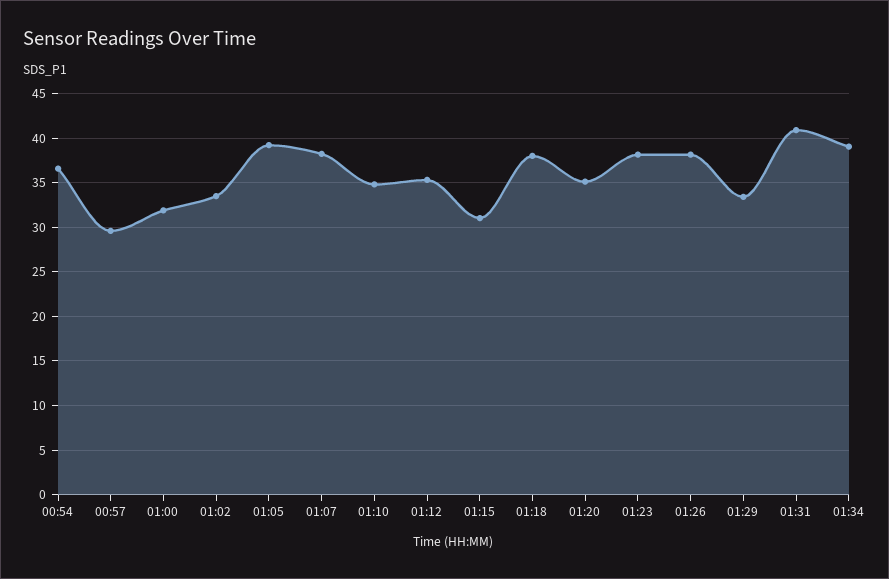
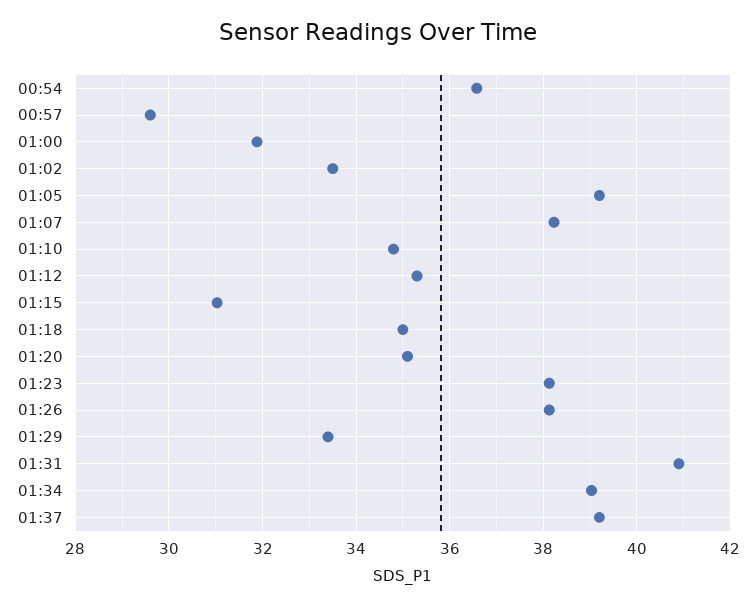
01:18: 38 -> 35
01:37: none -> 39.2

